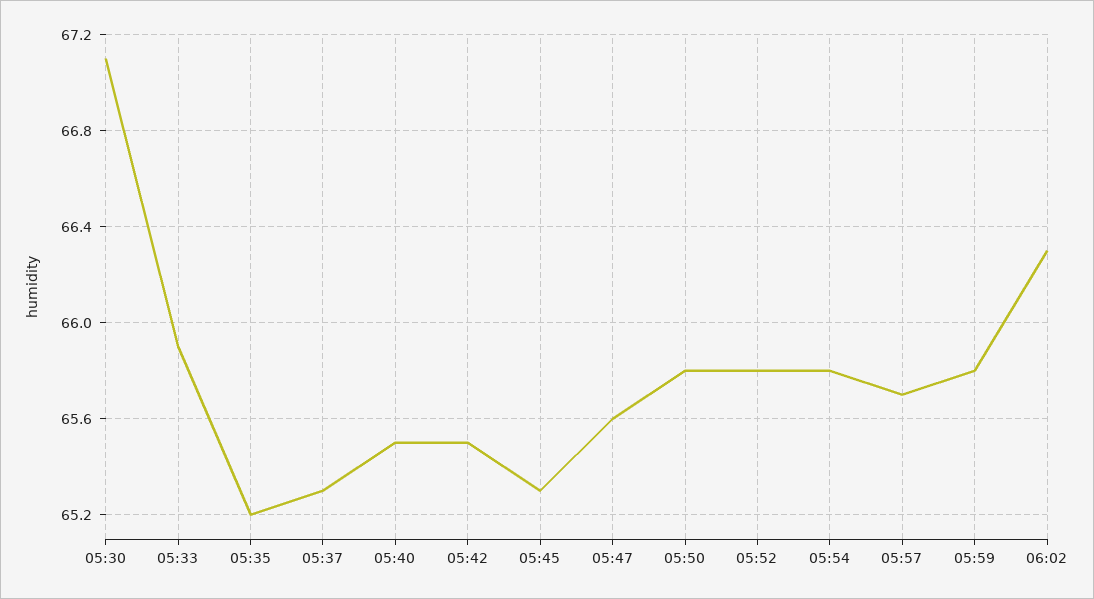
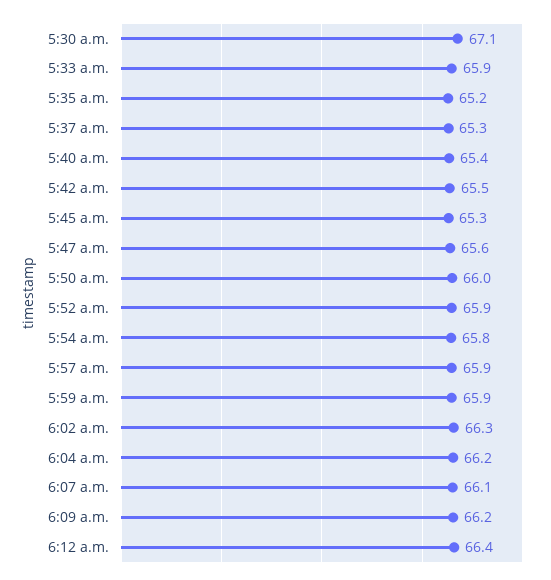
05:40: 65.5 -> 65.4
05:50: 65.8 -> 66
05:52: 65.8 -> 65.9
05:57: 65.7 -> 65.9
05:59: 65.8 -> 65.9
6:04 a.m.: none -> 66.2
6:07 a.m.: none -> 66.1
6:09 a.m.: none -> 66.2
6:12 a.m.: none -> 66.4

